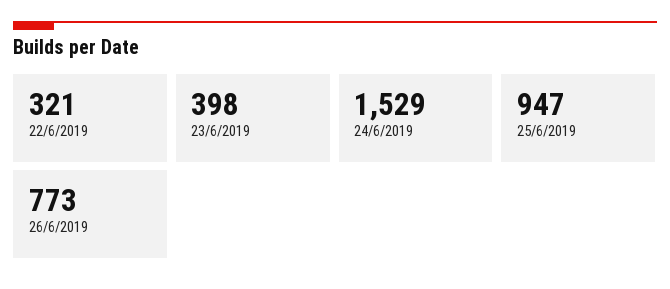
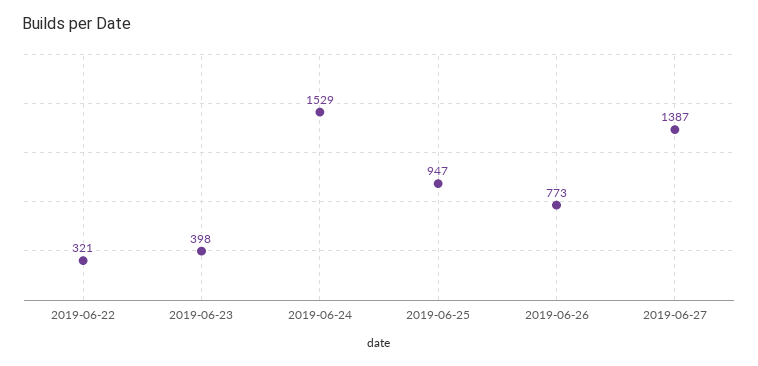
2019-06-27: none -> 1387

